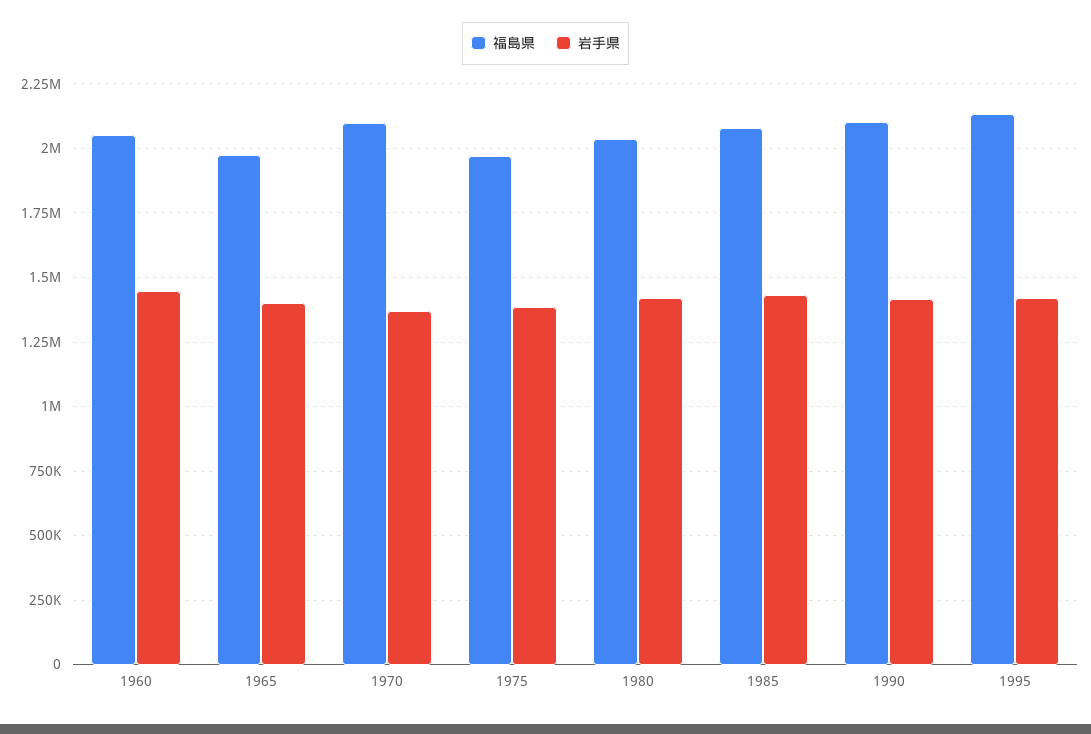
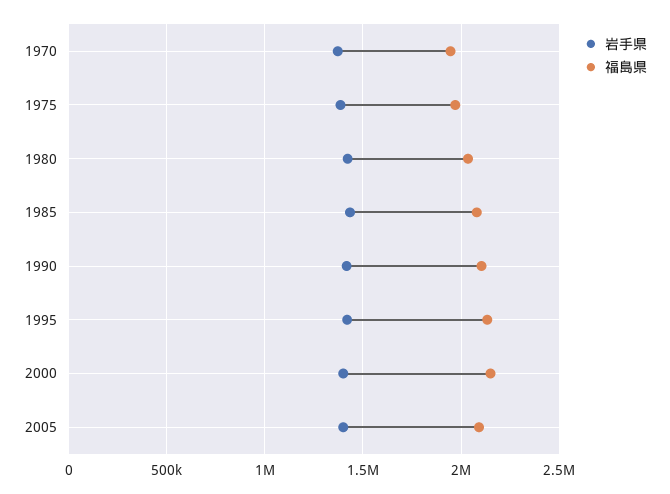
福島県, 1960: 2050000 -> none
岩手県, 1960: 1450000 -> none
福島県, 1965: 1975000 -> none
岩手県, 1965: 1400000 -> none
福島県, 1970: 2100000 -> 1950000
岩手県, 2000: none -> 1400000
福島県, 2000: none -> 2150000
岩手県, 2005: none -> 1400000
福島県, 2005: none -> 2100000

